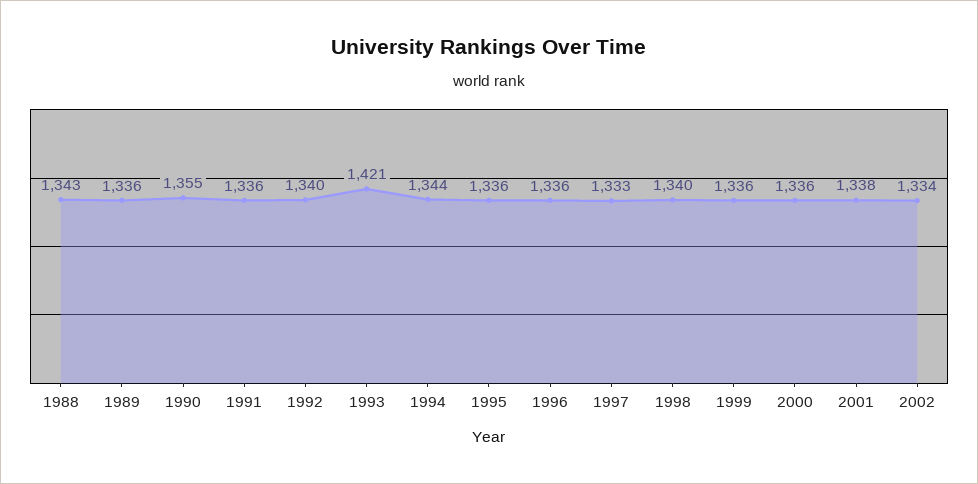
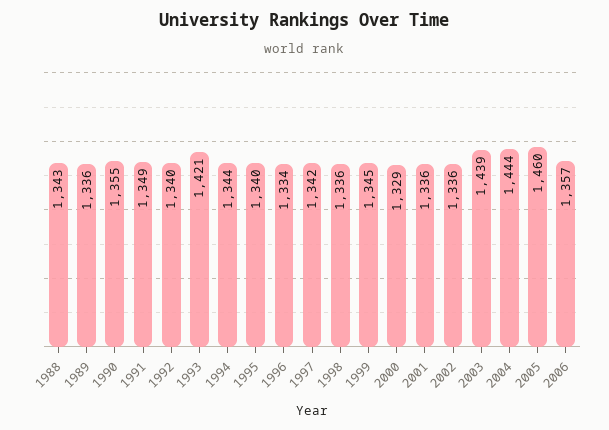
1991: 1336 -> 1349
1995: 1336 -> 1340
1996: 1336 -> 1334
1997: 1333 -> 1342
1998: 1340 -> 1336
1999: 1336 -> 1345
2000: 1336 -> 1329
2001: 1338 -> 1336
2002: 1334 -> 1336
2003: none -> 1439
2004: none -> 1444
2005: none -> 1460
2006: none -> 1357

